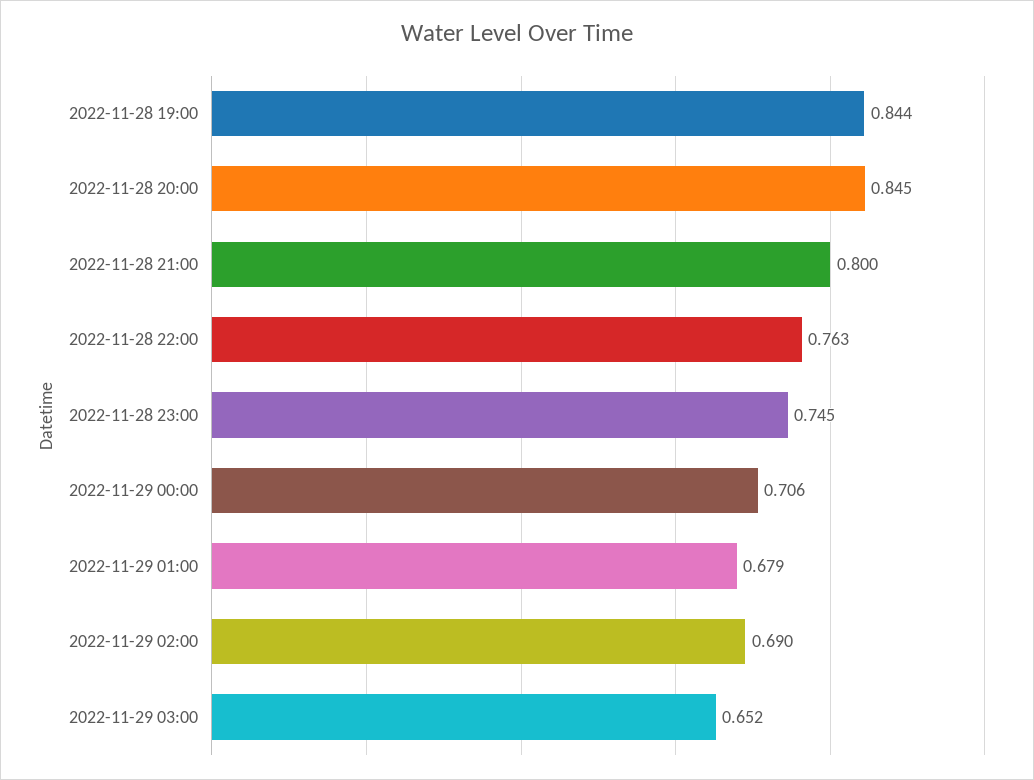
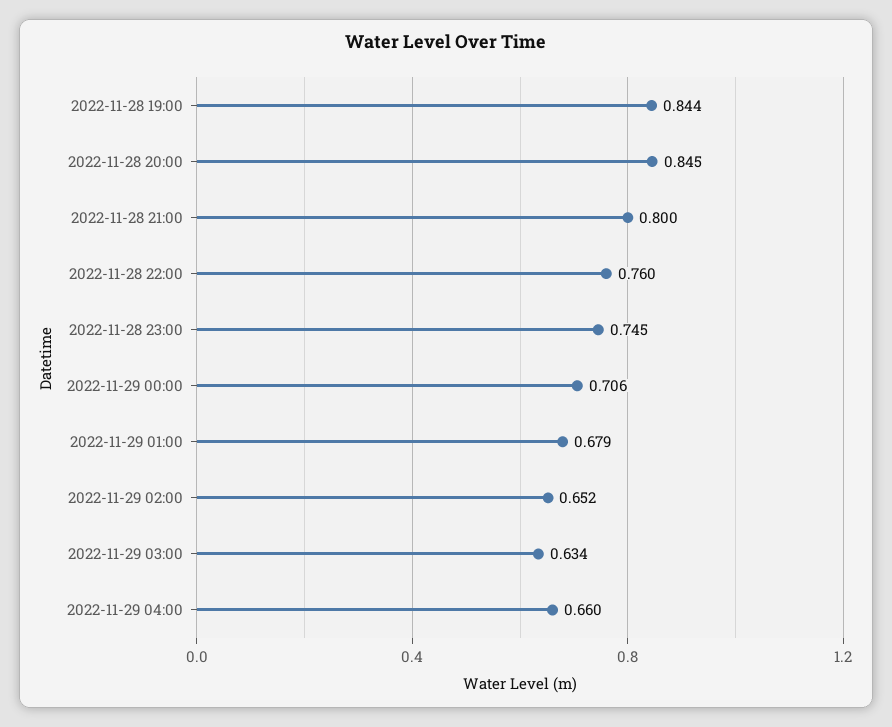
2022-11-28 22:00: 0.763 -> 0.76
2022-11-29 02:00: 0.69 -> 0.652
2022-11-29 03:00: 0.652 -> 0.634
2022-11-29 04:00: none -> 0.66

